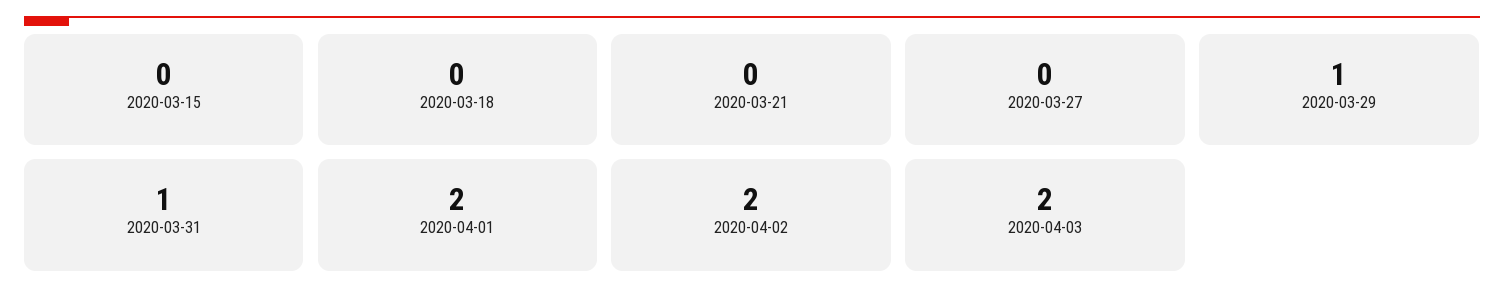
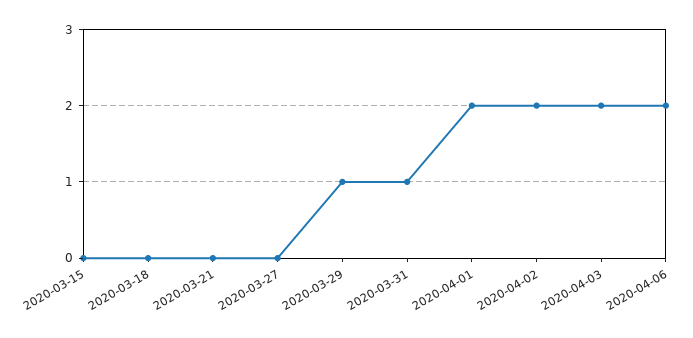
2020-04-06: none -> 2

